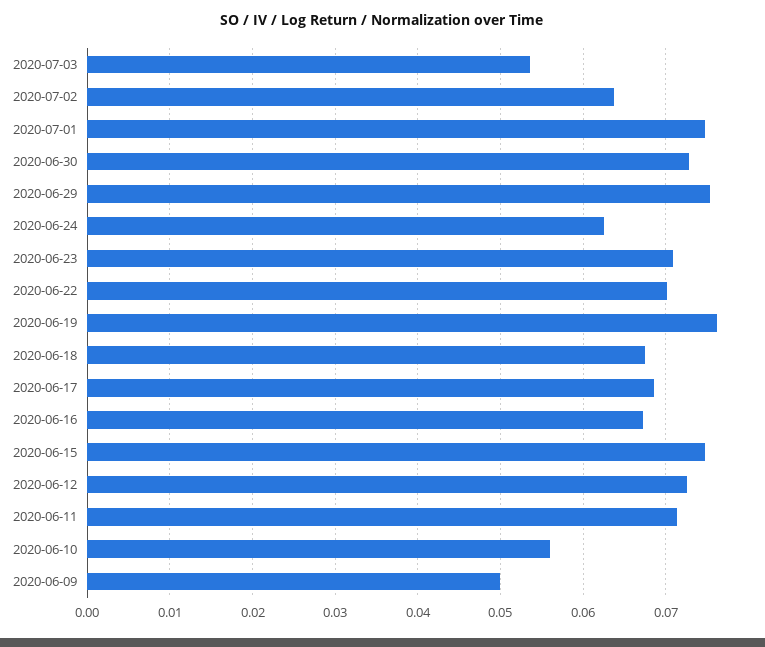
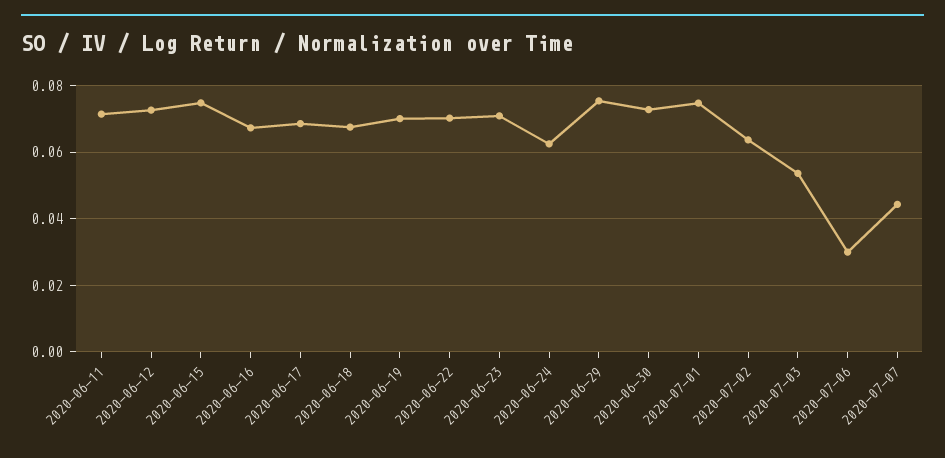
2020-06-19: 0.076 -> 0.07
2020-06-10: 0.056 -> none
2020-06-09: 0.05 -> none
2020-07-06: none -> 0.03
2020-07-07: none -> 0.044

